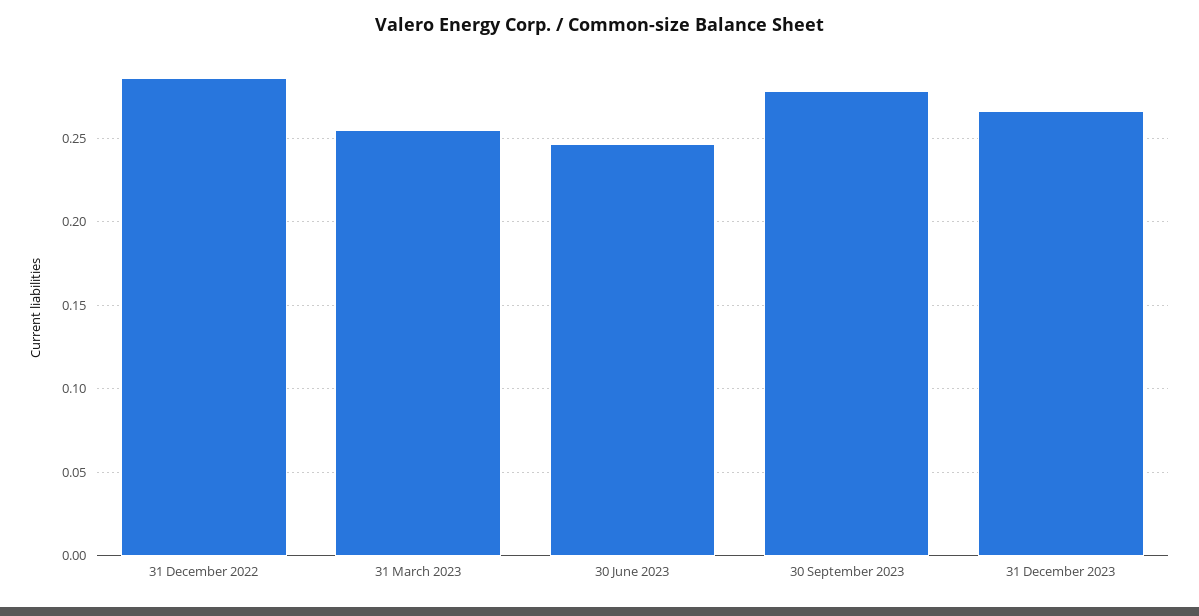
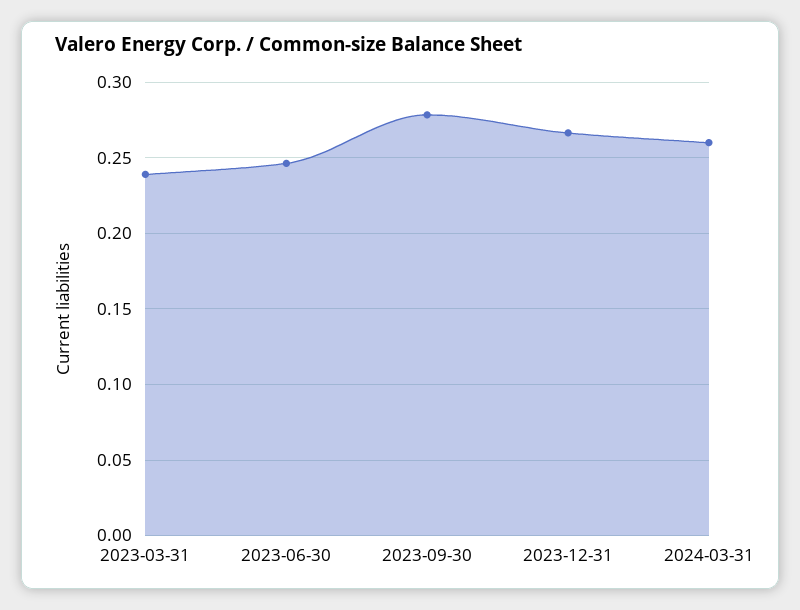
31 December 2022: 0.285 -> none
31 March 2023: 0.255 -> 0.24
2024-03-31: none -> 0.26

